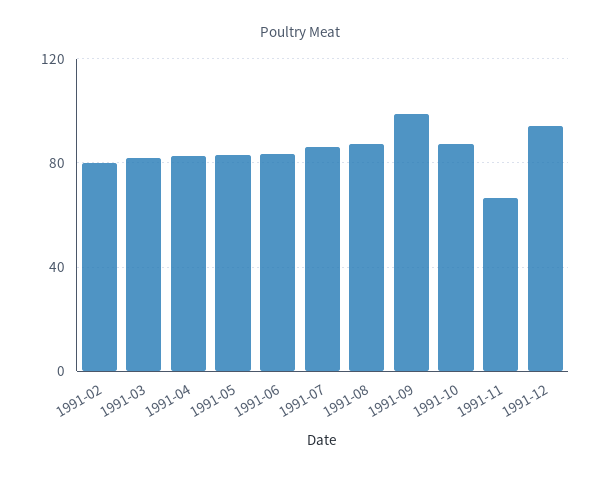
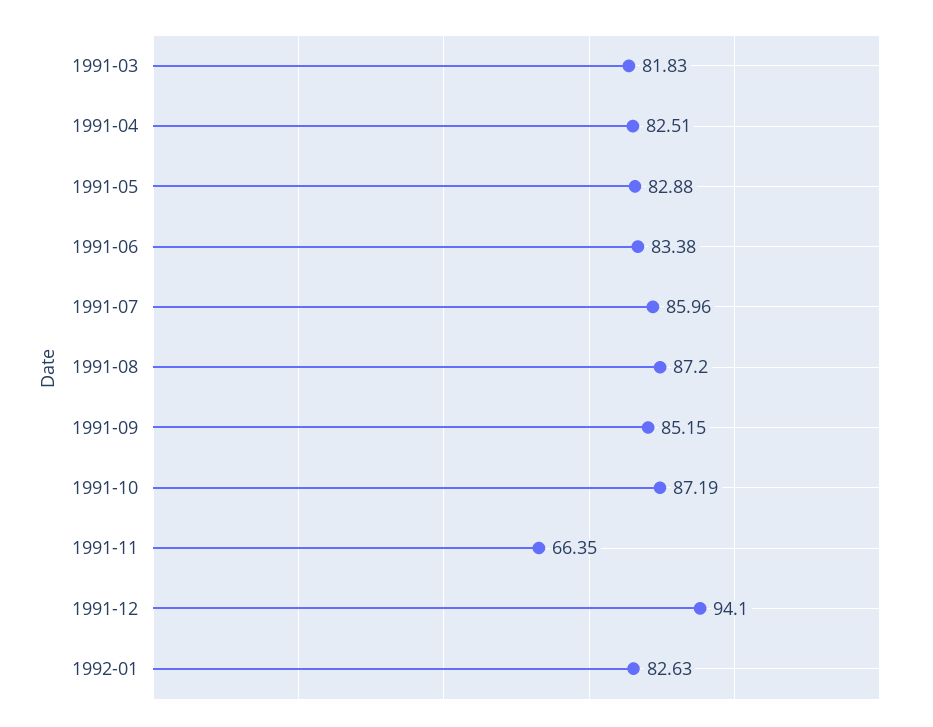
1991-02: 80 -> none
1991-09: 100 -> 85.15
1992-01: none -> 82.63

